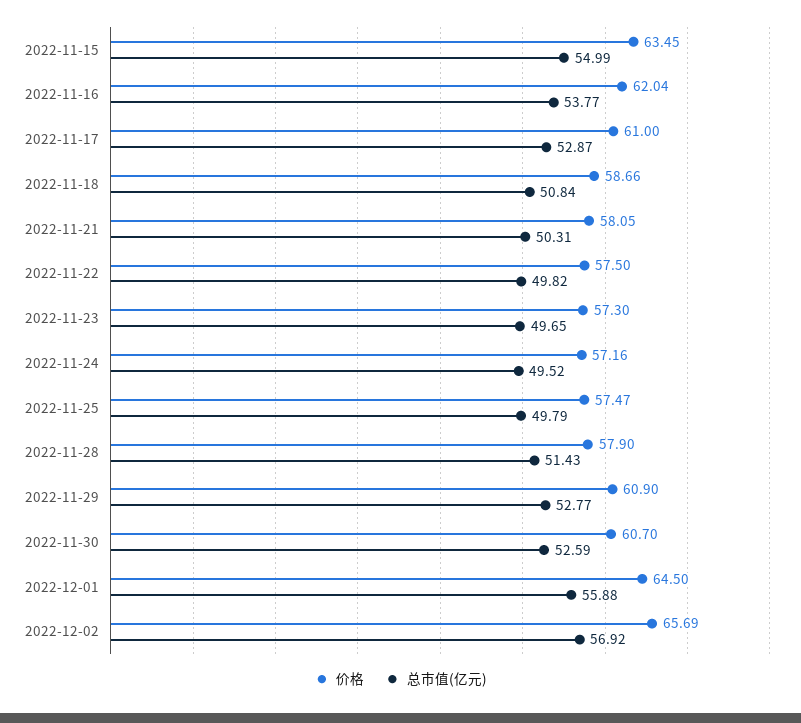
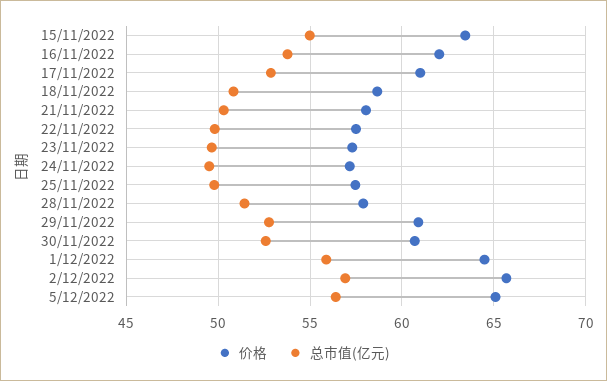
价格, 5/12/2022: none -> 65
总市值(亿元), 5/12/2022: none -> 56.5

